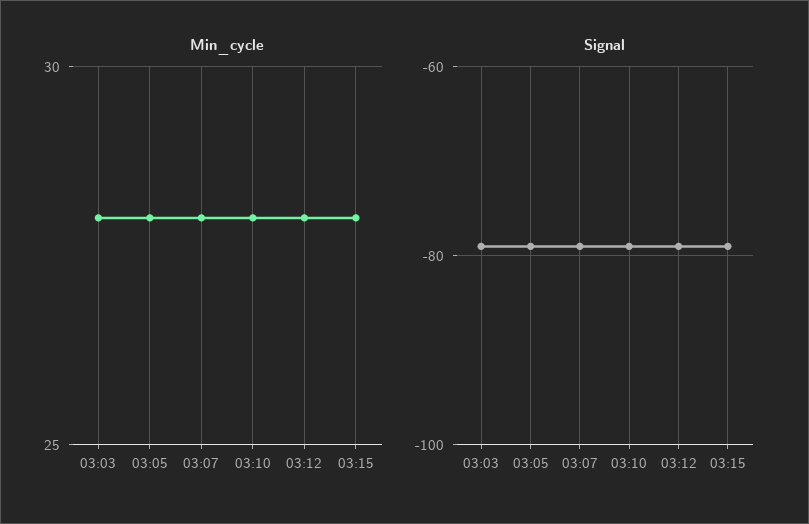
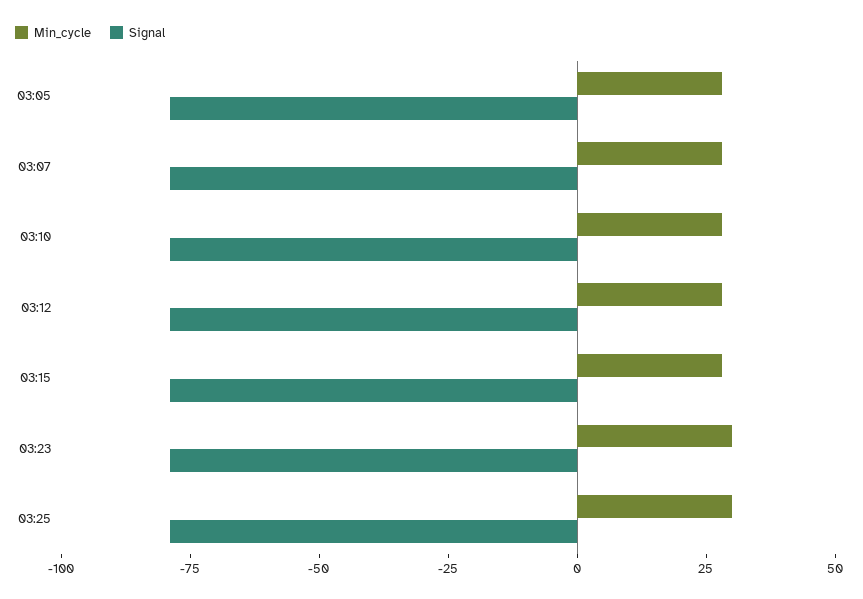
Min_cycle, 03:03: 28 -> none
Signal, 03:03: -80 -> none
Min_cycle, 03:23: none -> 30
Signal, 03:23: none -> -80
Min_cycle, 03:25: none -> 30
Signal, 03:25: none -> -80

